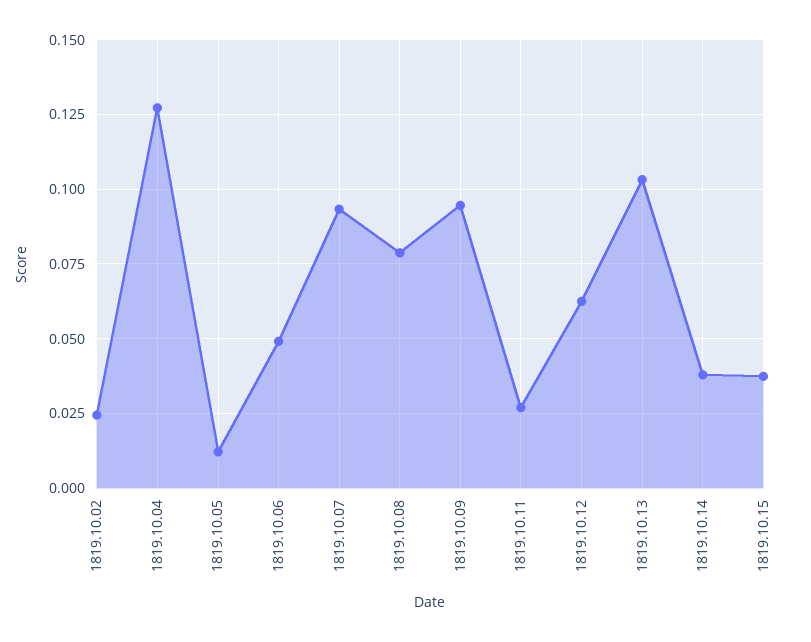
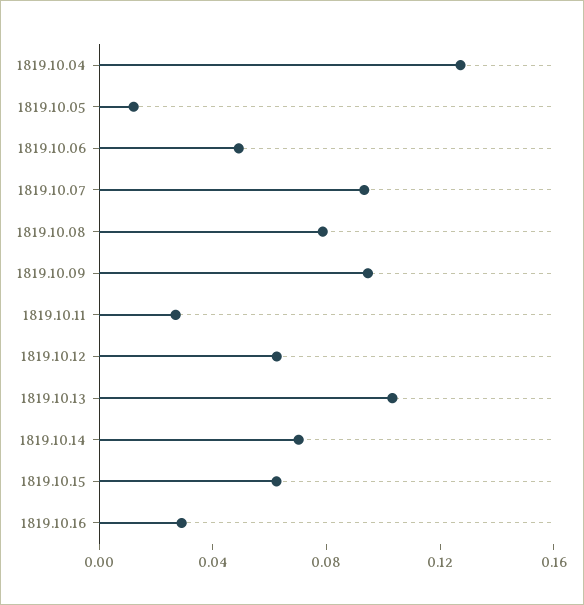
1819.10.02: 0.025 -> none
1819.10.14: 0.0375 -> 0.07
1819.10.15: 0.0375 -> 0.06
1819.10.16: none -> 0.03

